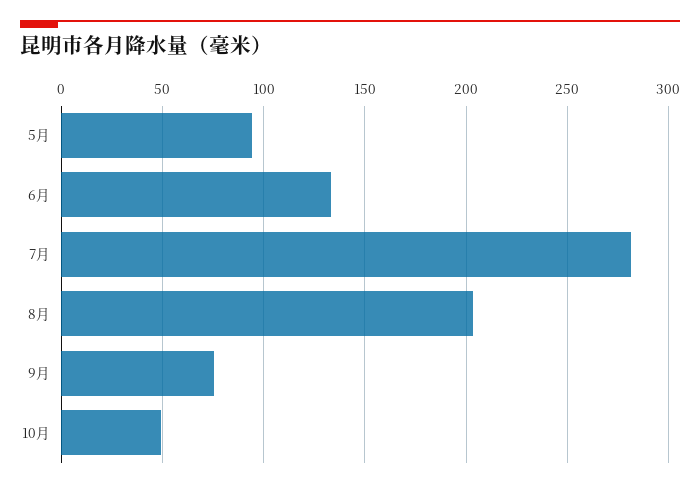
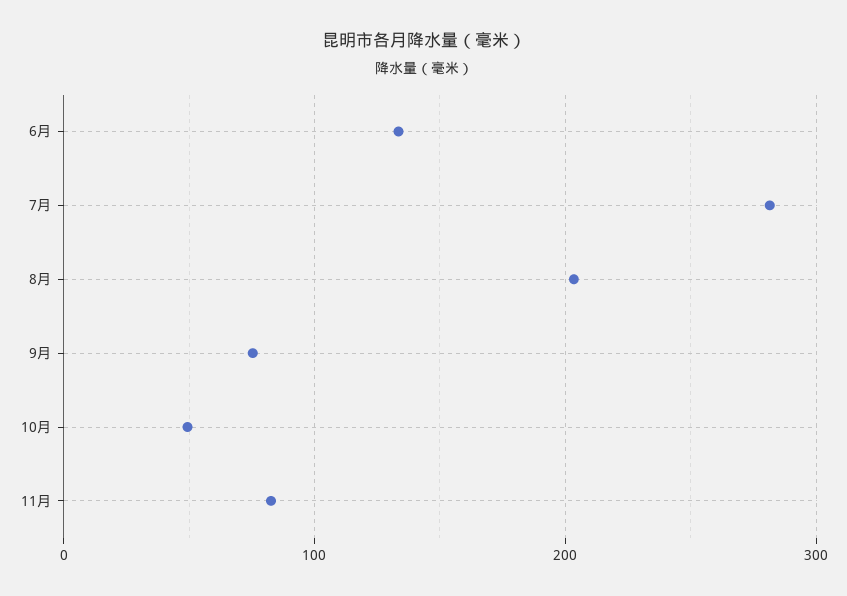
5月: 95 -> none
11月: none -> 80

